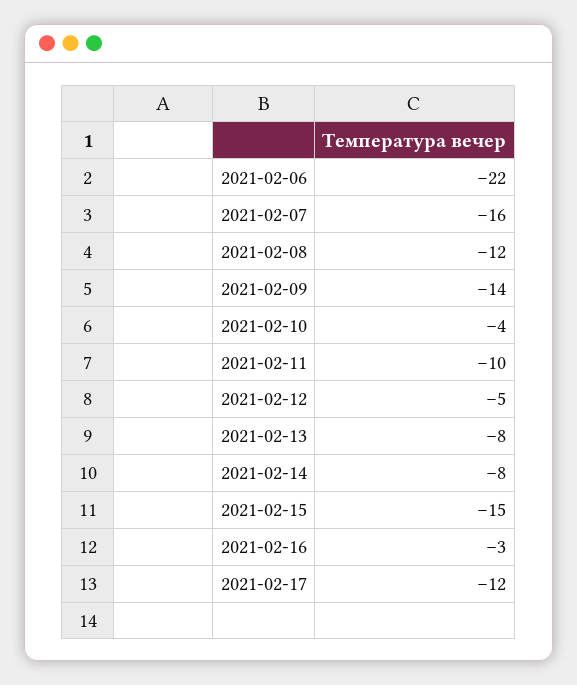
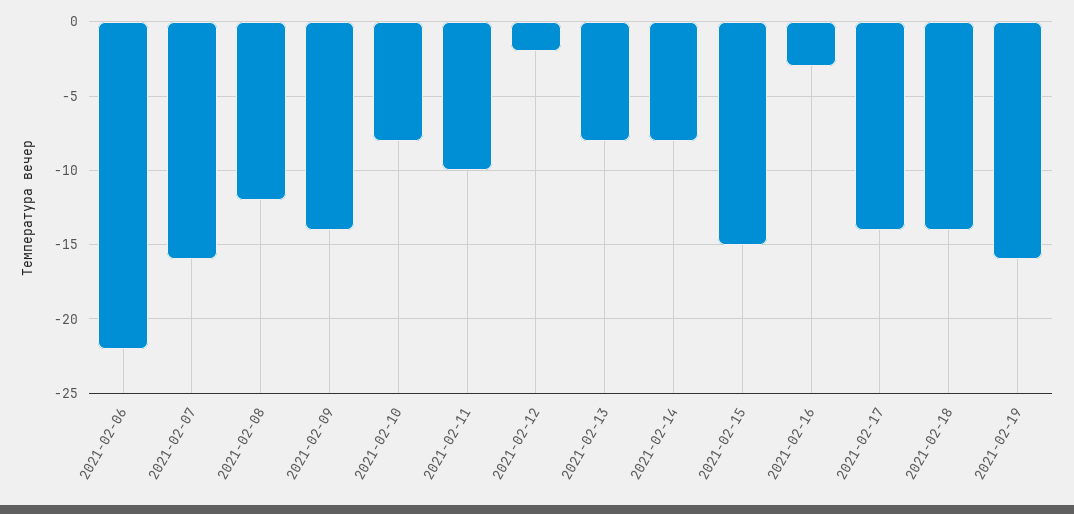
2021-02-10: -4 -> -8
2021-02-12: -5 -> -2
2021-02-17: -12 -> -14
2021-02-18: none -> -14
2021-02-19: none -> -16

